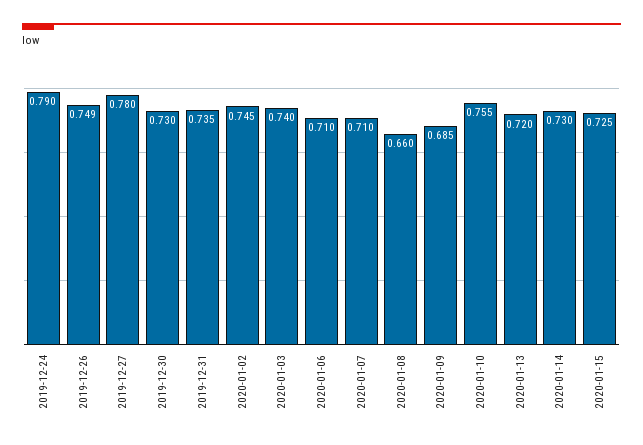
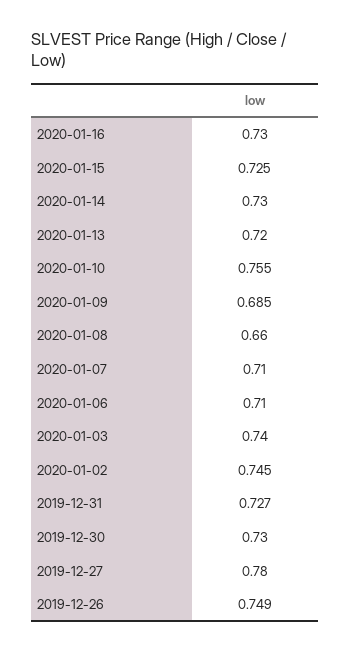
2019-12-24: 0.79 -> none
2019-12-31: 0.735 -> 0.727
2020-01-16: none -> 0.73

